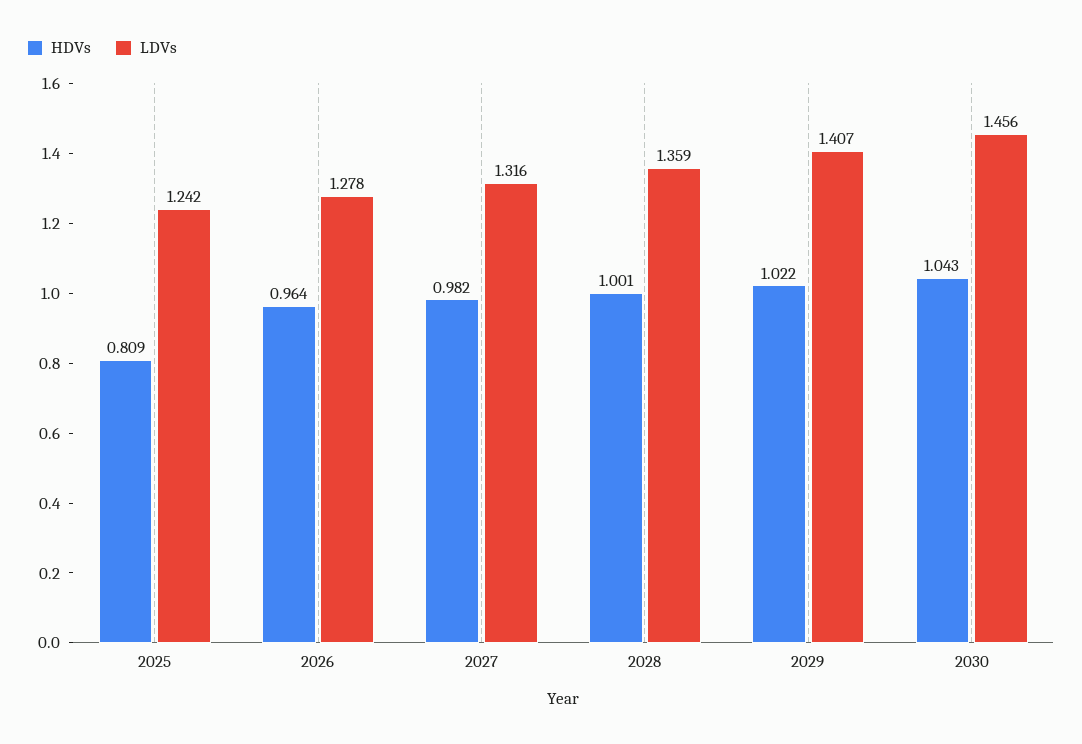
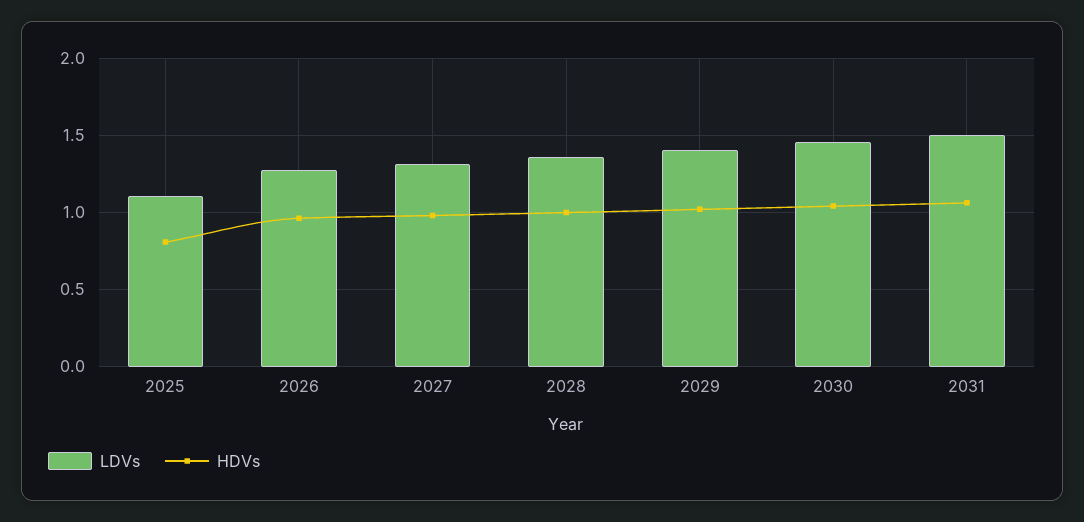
LDVs, 2025: 1.242 -> 1.1
LDVs, 2031: none -> 1.5
HDVs, 2031: none -> 1.05

